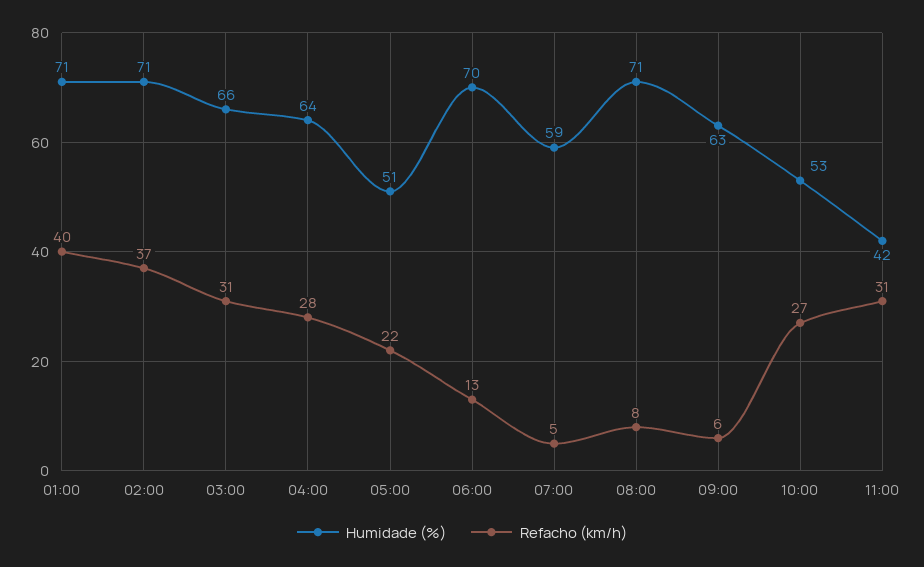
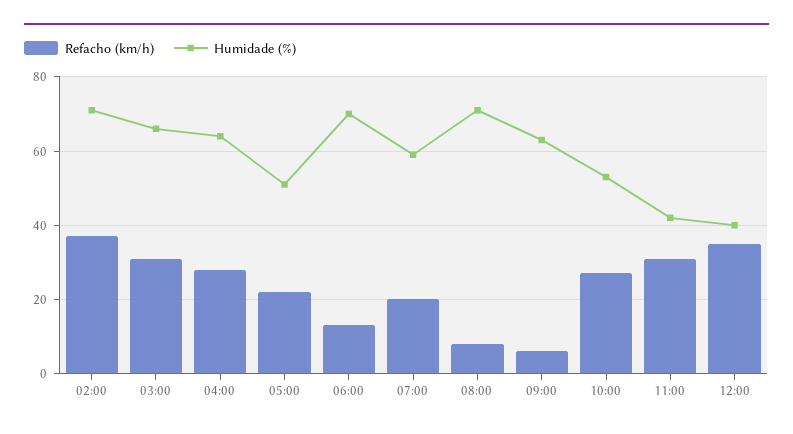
Humidade (%), 01:00: 71 -> none
Refacho (km/h), 01:00: 40 -> none
Refacho (km/h), 07:00: 5 -> 20
Refacho (km/h), 12:00: none -> 35
Humidade (%), 12:00: none -> 40

